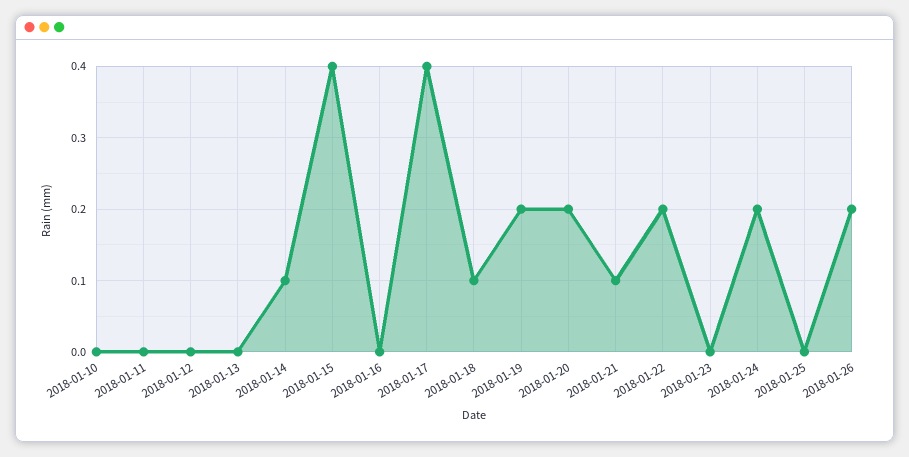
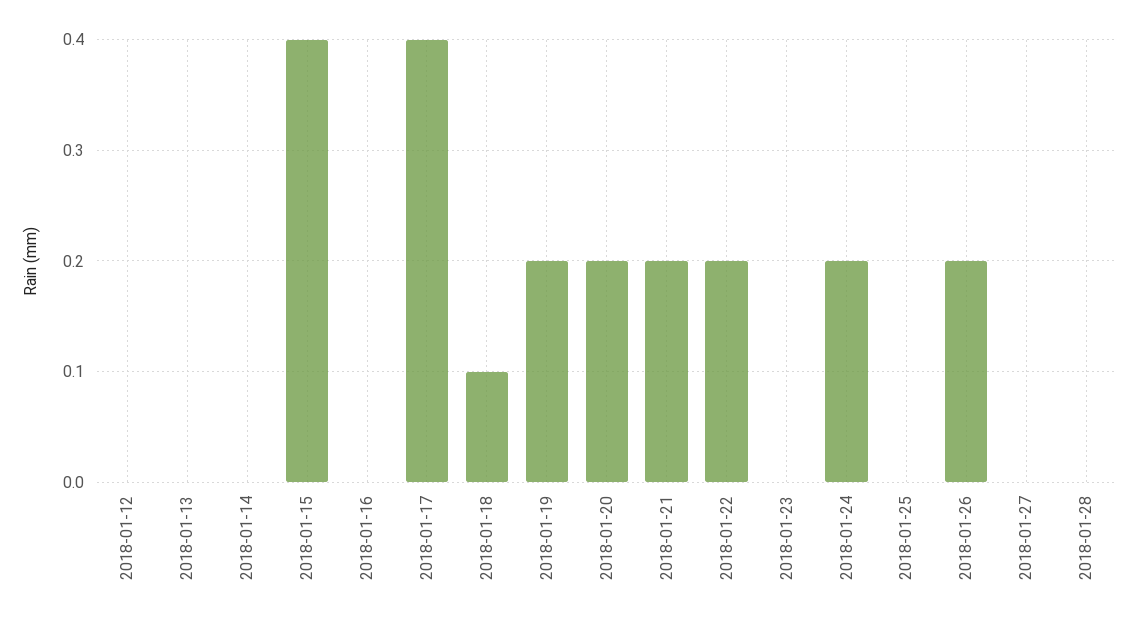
2018-01-10: 0 -> none
2018-01-11: 0 -> none
2018-01-14: 0.1 -> 0
2018-01-21: 0.1 -> 0.2
2018-01-27: none -> 0
2018-01-28: none -> 0

